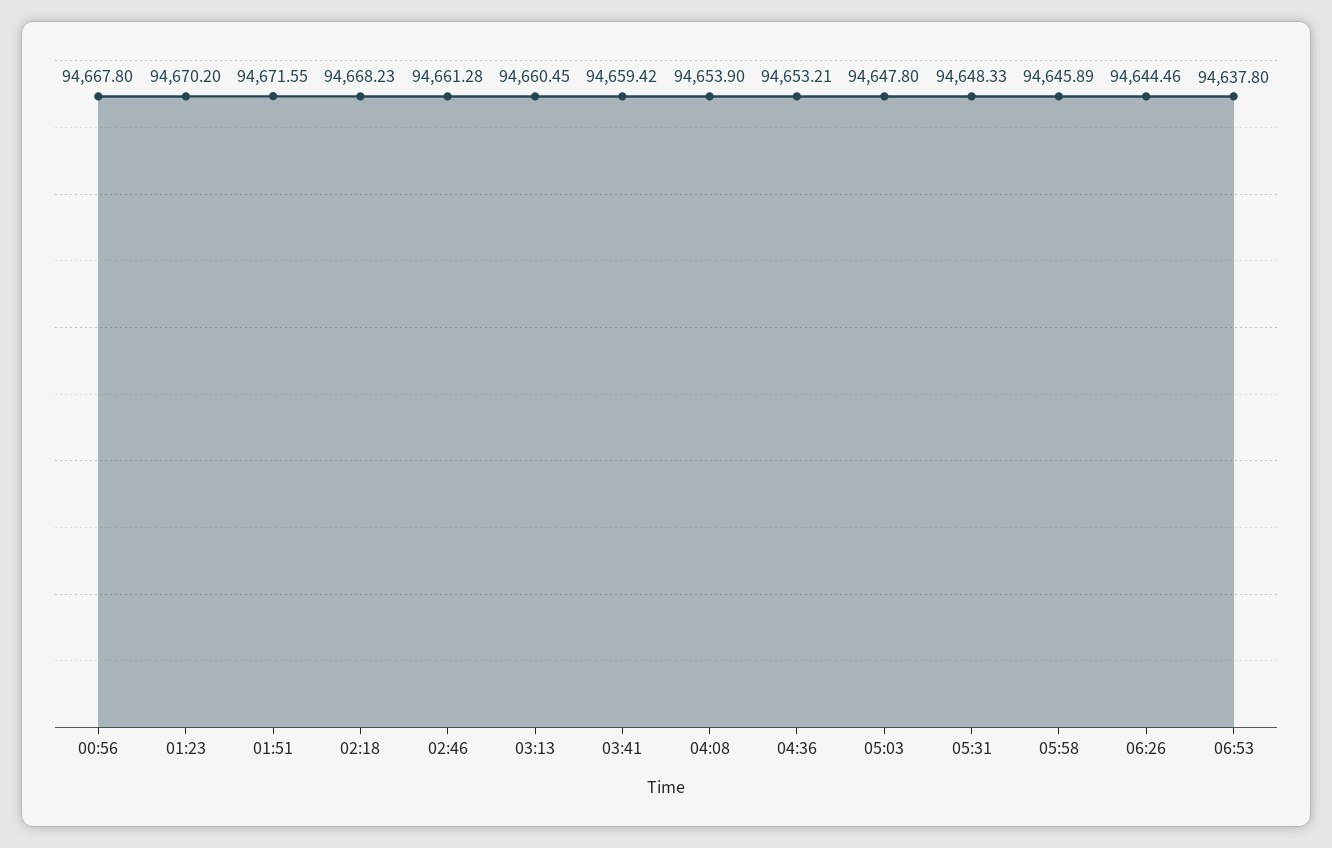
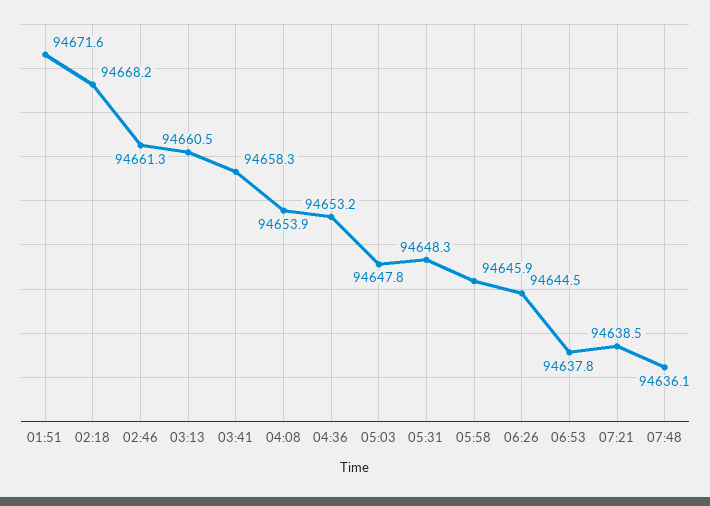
00:56: 94667.8 -> none
01:23: 94670.2 -> none
03:41: 94659.42 -> 94658.3
07:21: none -> 94638.5
07:48: none -> 94636.1

